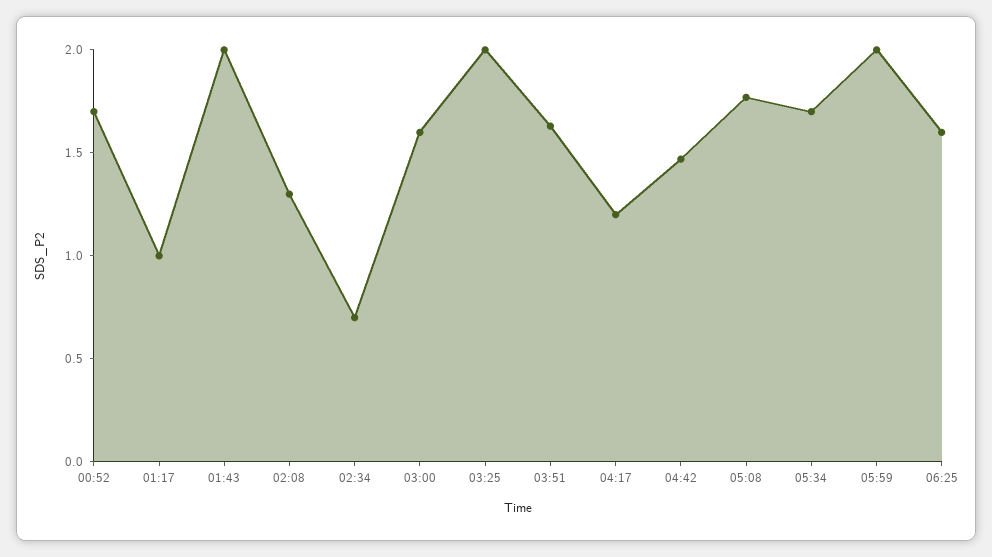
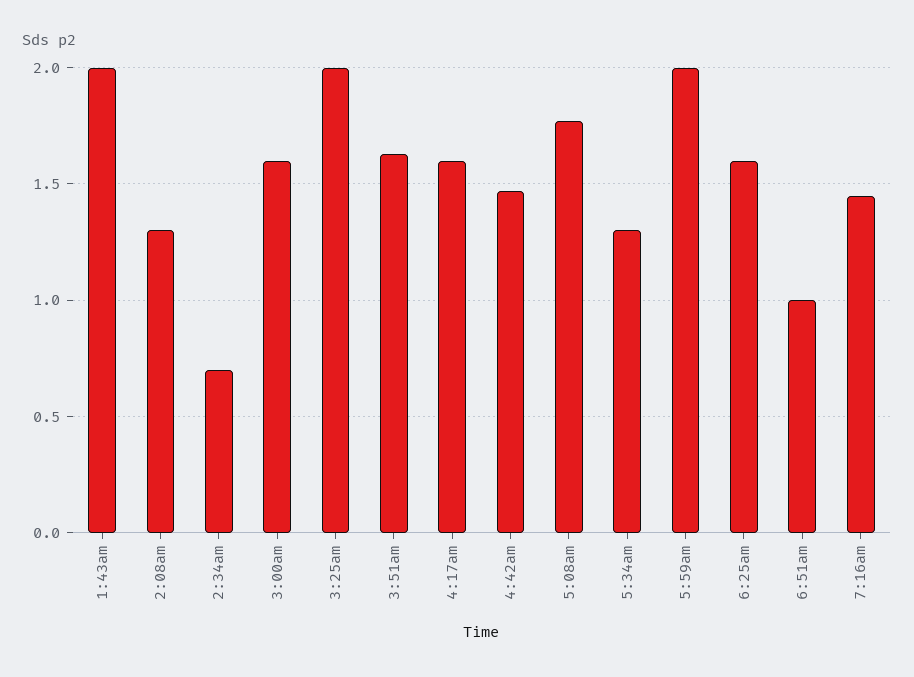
00:52: 1.7 -> none
01:17: 1 -> none
04:17: 1.2 -> 1.6
05:34: 1.7 -> 1.3
6:51am: none -> 1
7:16am: none -> 1.45

